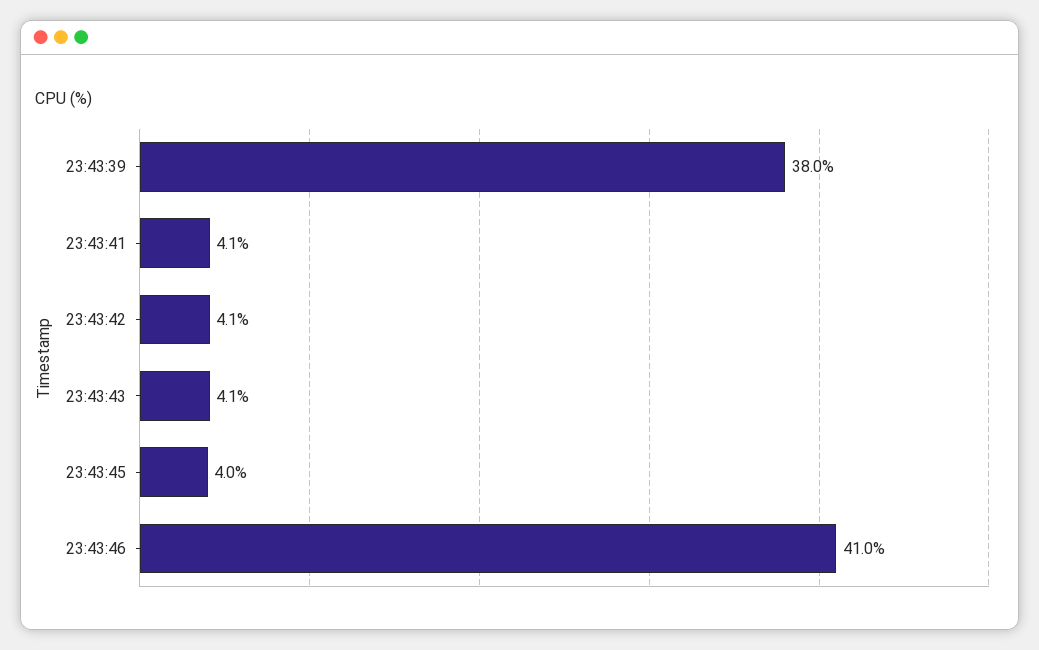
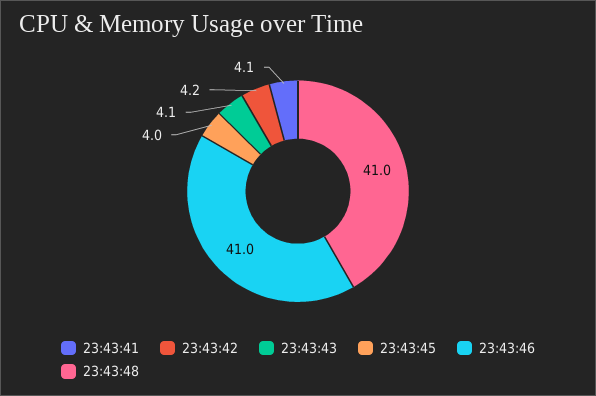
23:43:39: 38 -> none
23:43:42: 4.1 -> 4.2
23:43:48: none -> 41

